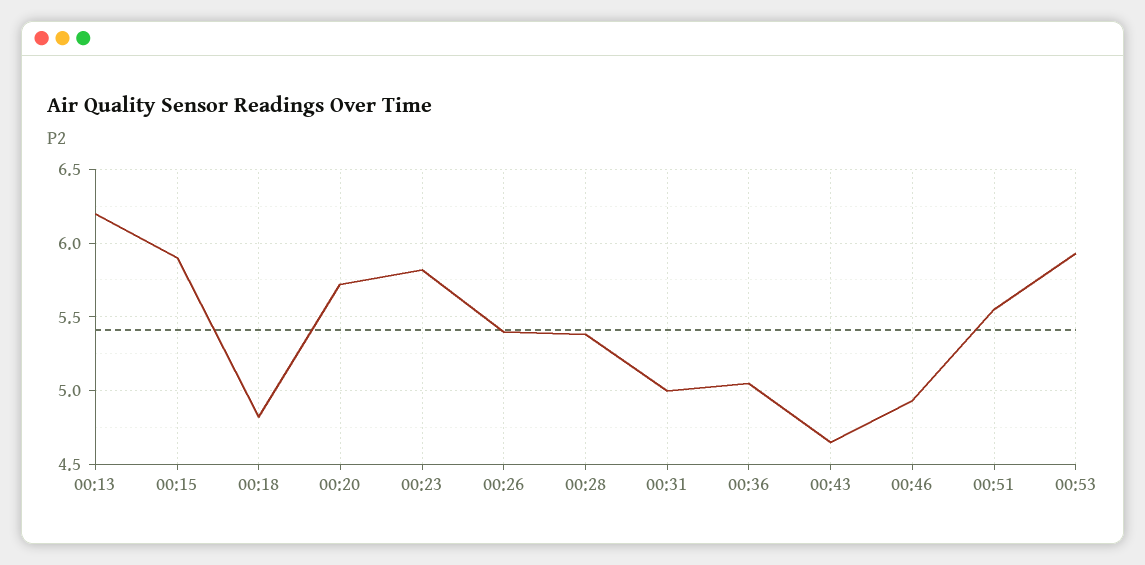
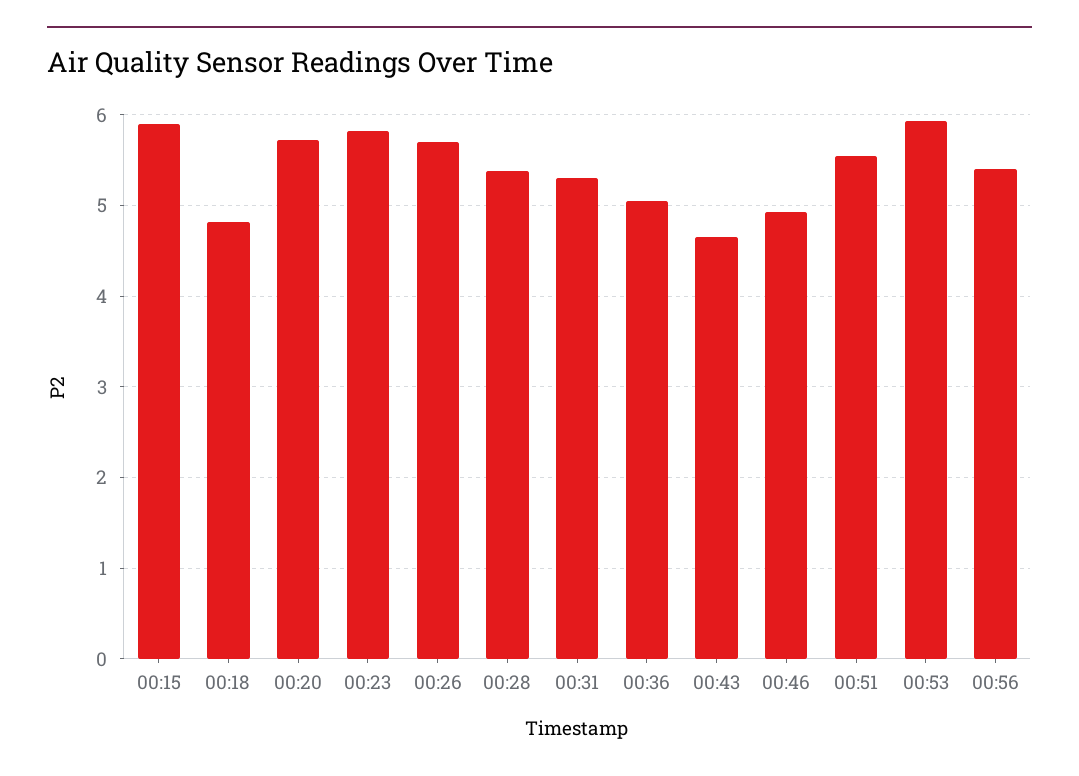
00:13: 6.2 -> none
00:26: 5.4 -> 5.7
00:31: 5 -> 5.3
00:56: none -> 5.4

